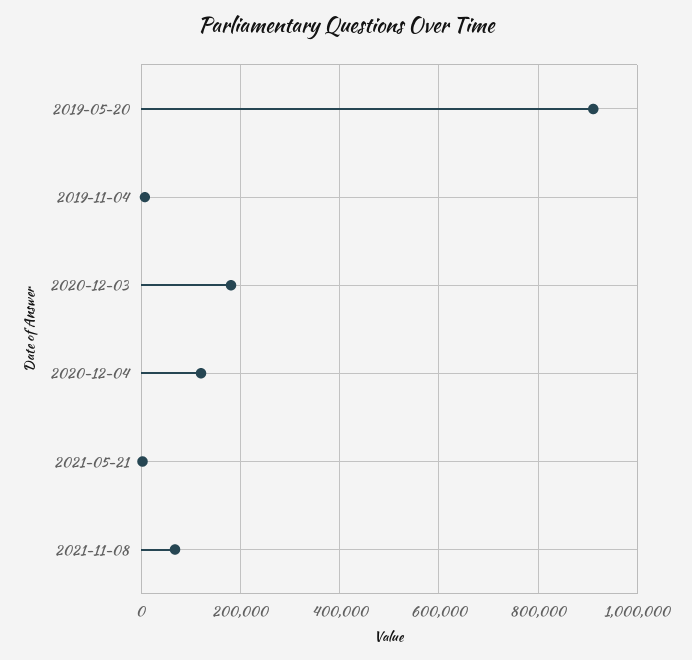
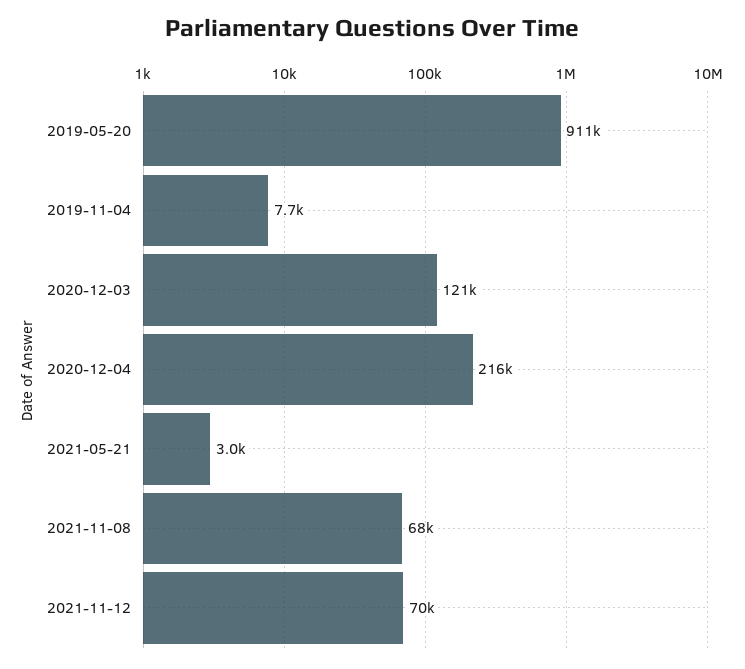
2020-12-03: 180000 -> 121000
2020-12-04: 120000 -> 216000
2021-11-12: none -> 70000

